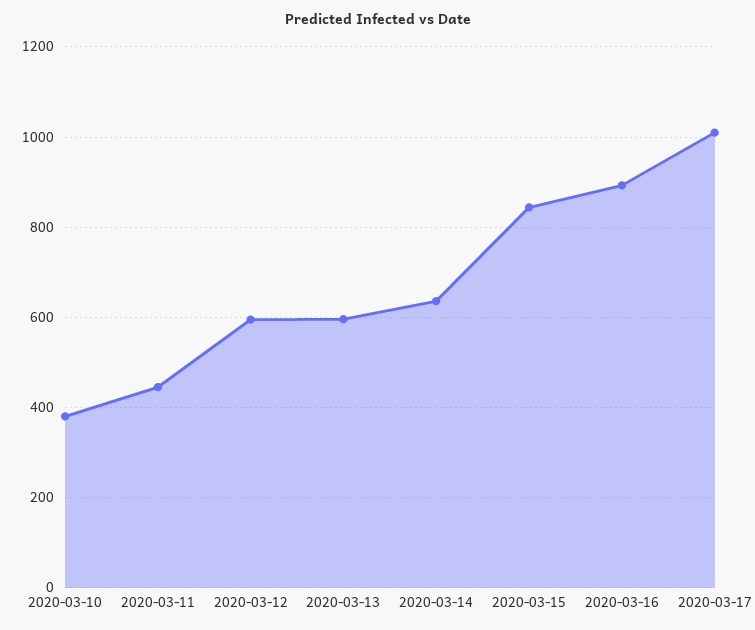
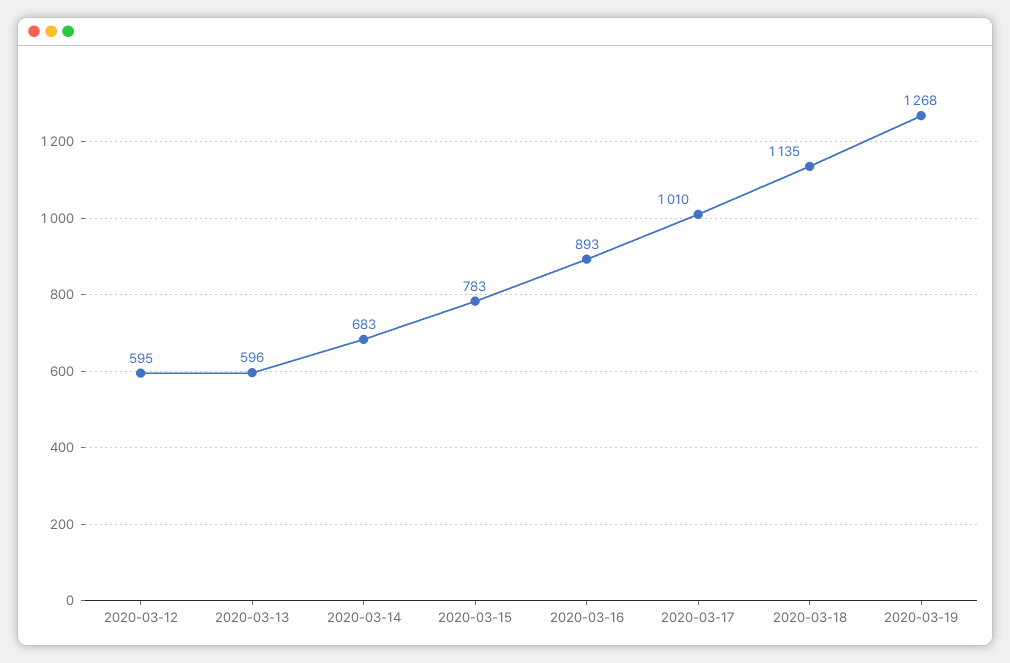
2020-03-10: 380 -> none
2020-03-11: 440 -> none
2020-03-14: 640 -> 683
2020-03-15: 840 -> 783
2020-03-18: none -> 1135
2020-03-19: none -> 1268

